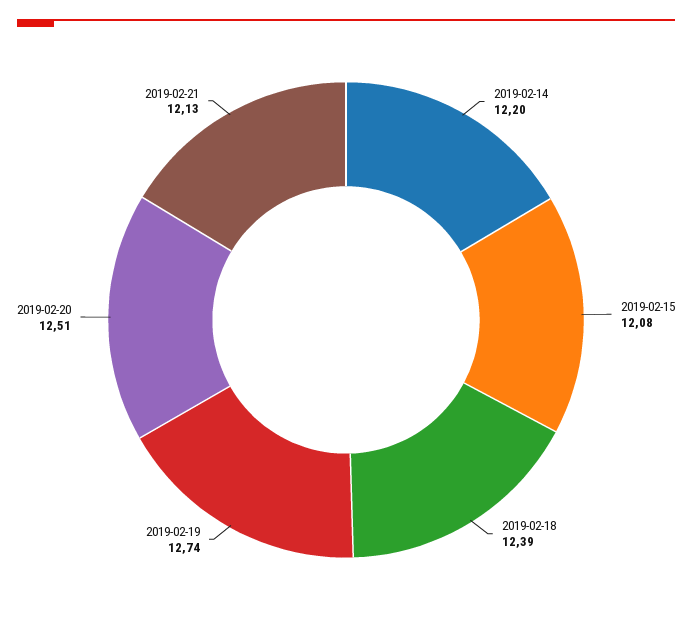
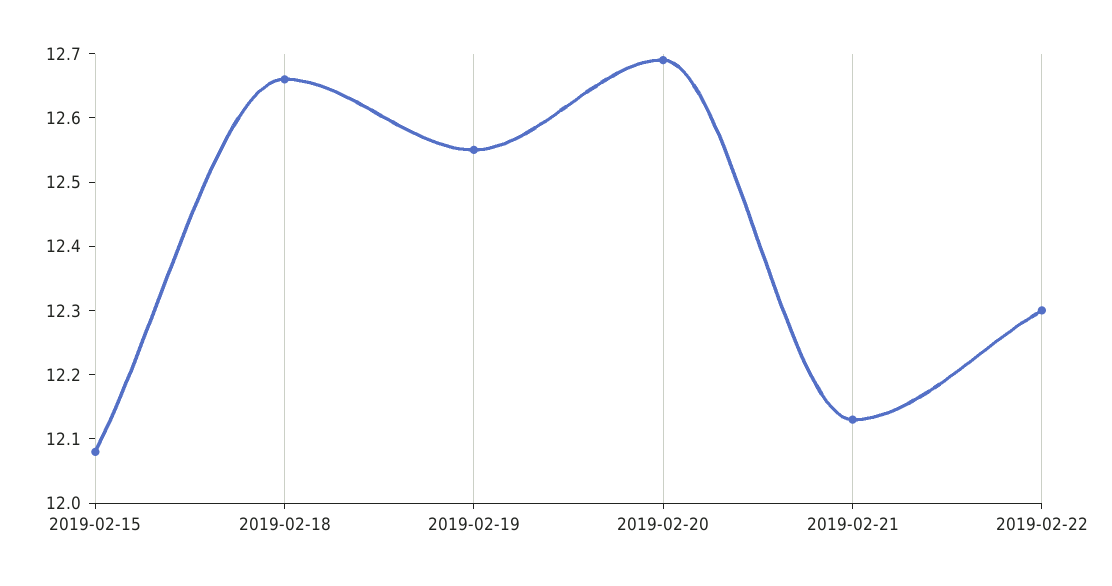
2019-02-14: 12.2 -> none
2019-02-18: 12.39 -> 12.65
2019-02-19: 12.74 -> 12.55
2019-02-20: 12.51 -> 12.7
2019-02-22: none -> 12.3

